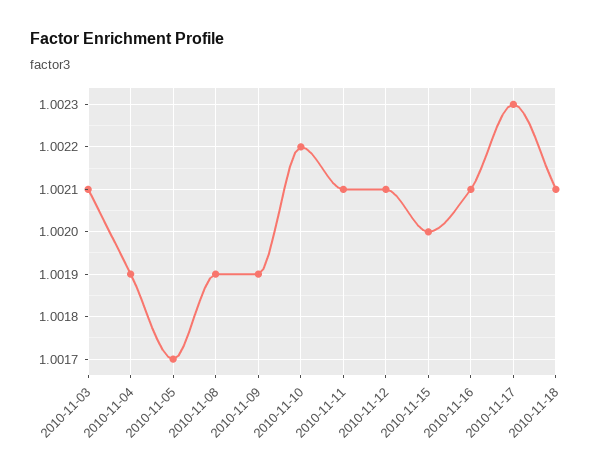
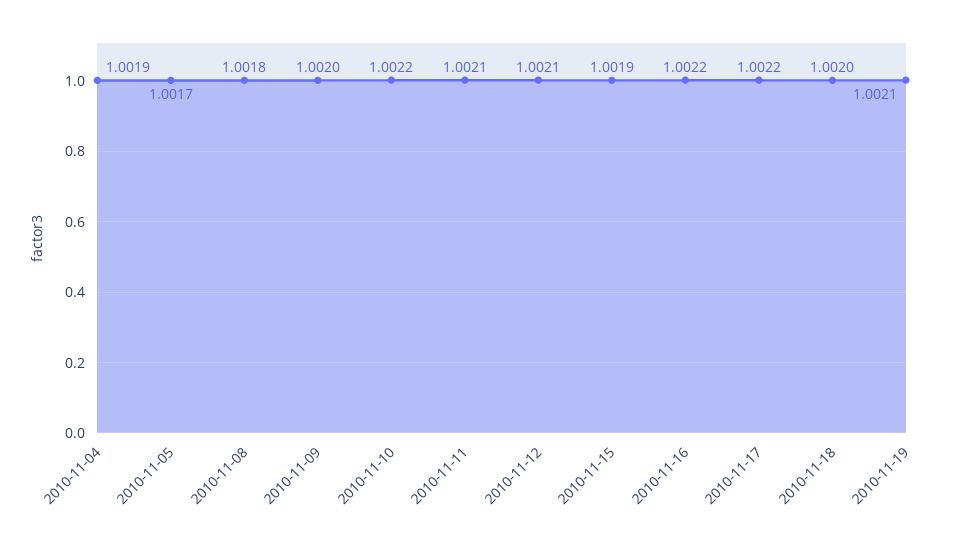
2010-11-03: 1.0021 -> none
2010-11-08: 1.0019 -> 1.0018
2010-11-09: 1.0019 -> 1.002
2010-11-15: 1.002 -> 1.0019
2010-11-16: 1.0021 -> 1.0022
2010-11-17: 1.0023 -> 1.0022
2010-11-18: 1.0021 -> 1.002
2010-11-19: none -> 1.0021

